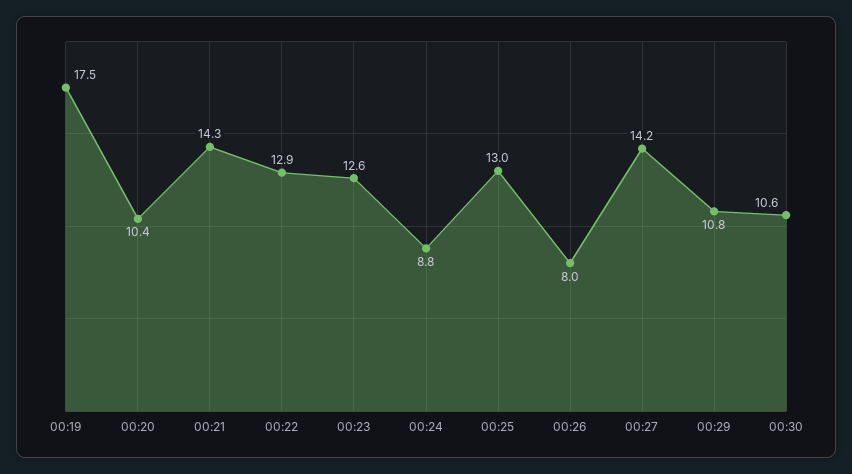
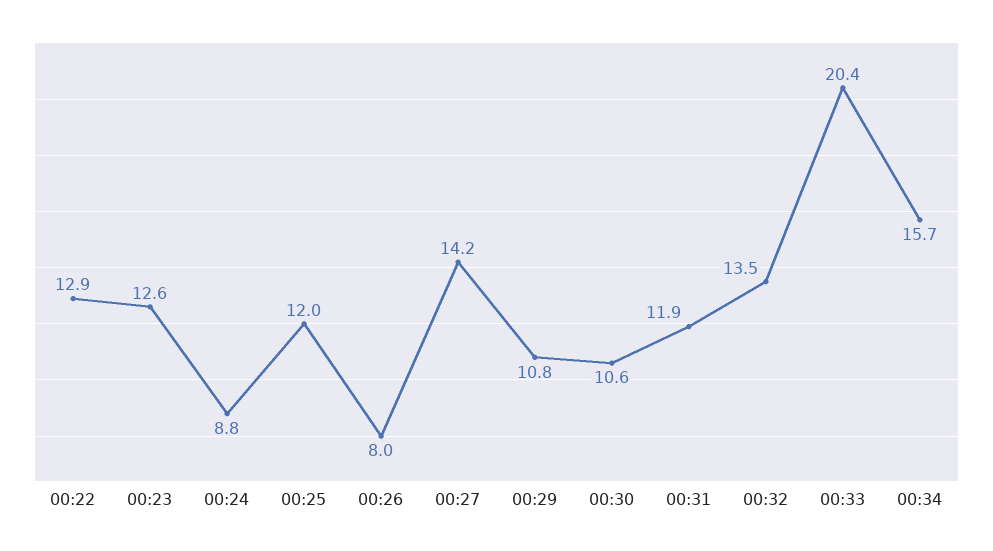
00:19: 17.5 -> none
00:20: 10.4 -> none
00:21: 14.3 -> none
00:25: 13 -> 12
00:31: none -> 11.9
00:32: none -> 13.5
00:33: none -> 20.4
00:34: none -> 15.7

